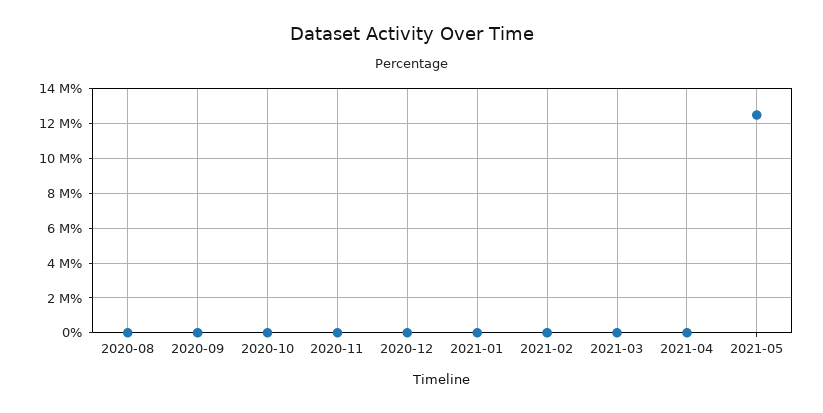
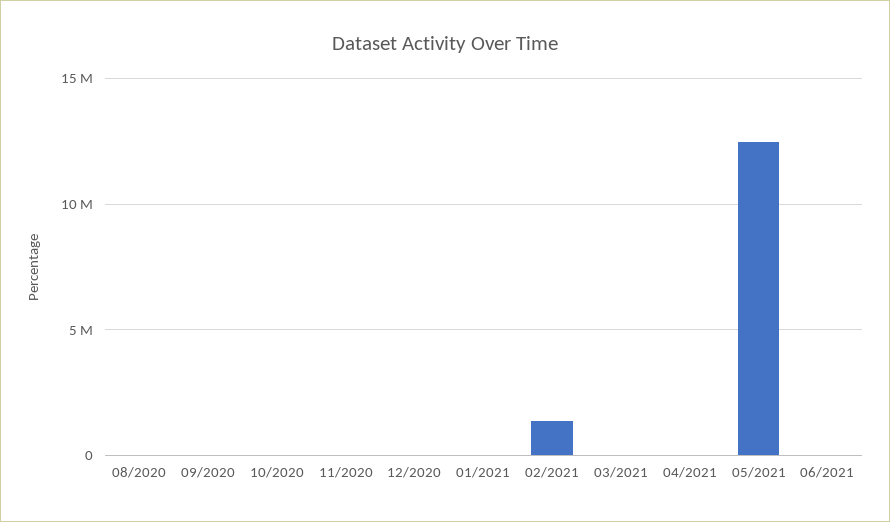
2021-02: 0 -> 1500000
06/2021: none -> 0

